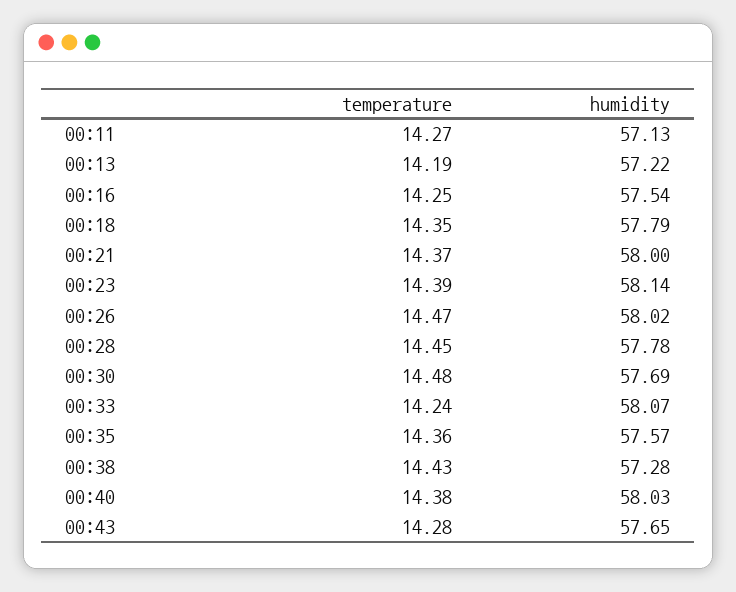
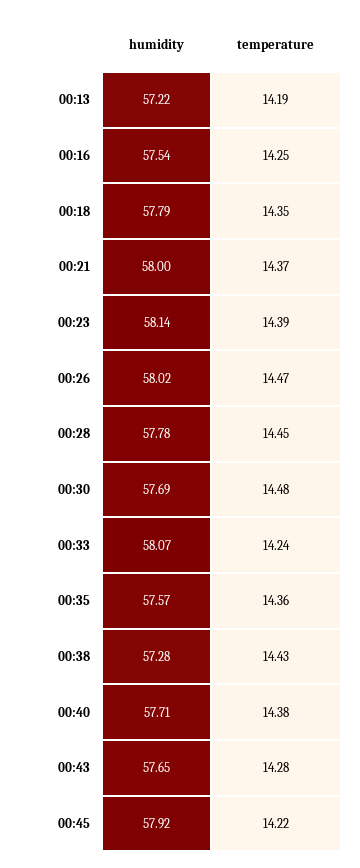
temperature, 00:11: 14.27 -> none
humidity, 00:11: 57.13 -> none
humidity, 00:40: 58.03 -> 57.71
humidity, 00:45: none -> 57.92
temperature, 00:45: none -> 14.22

